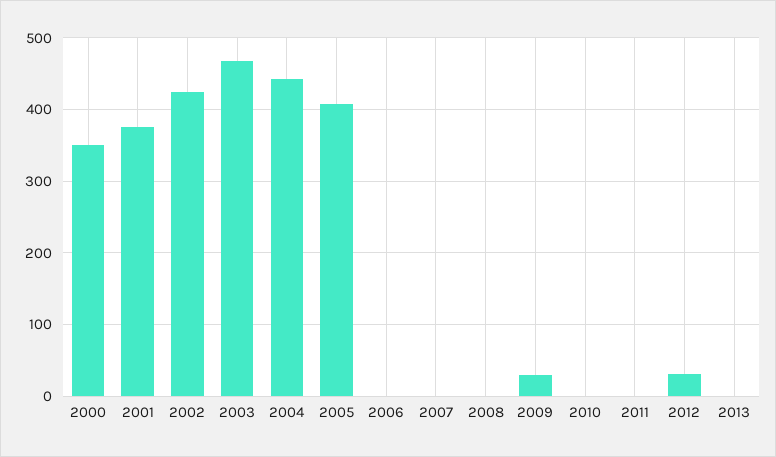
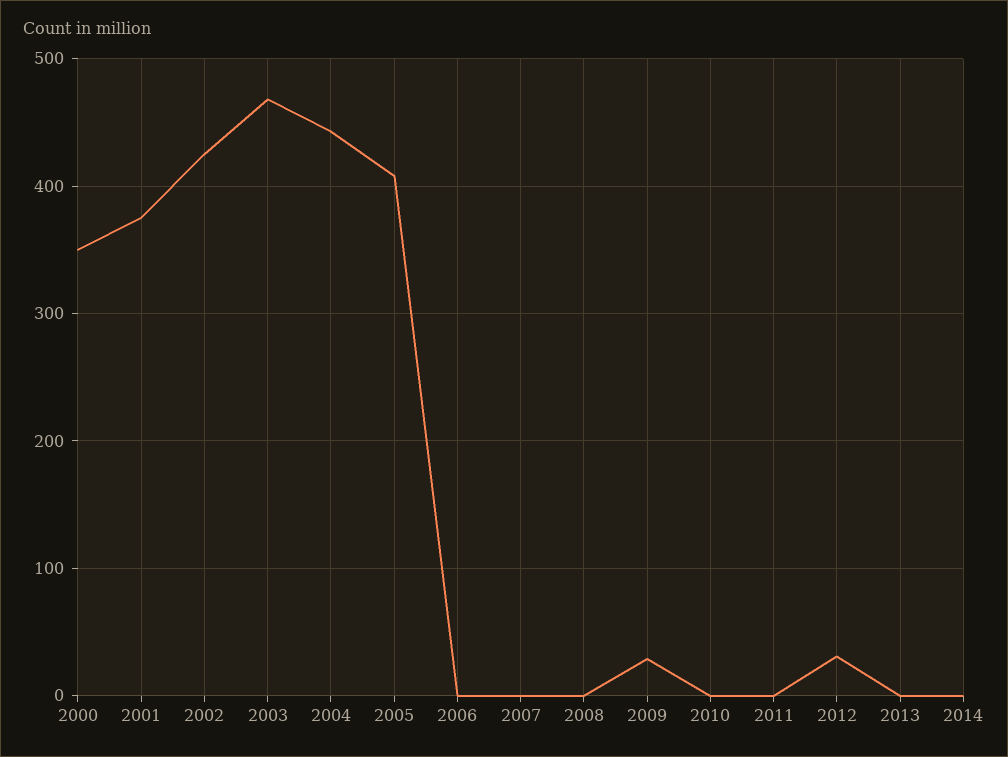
2014: none -> 0

